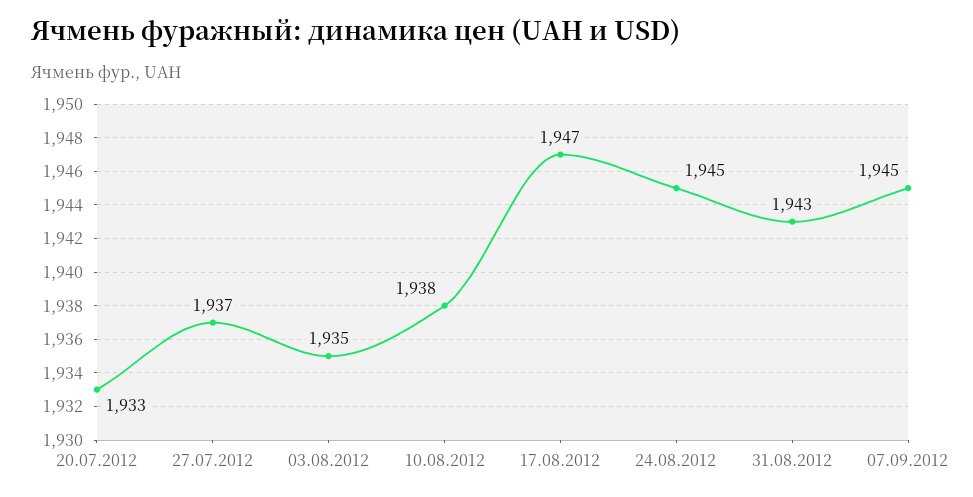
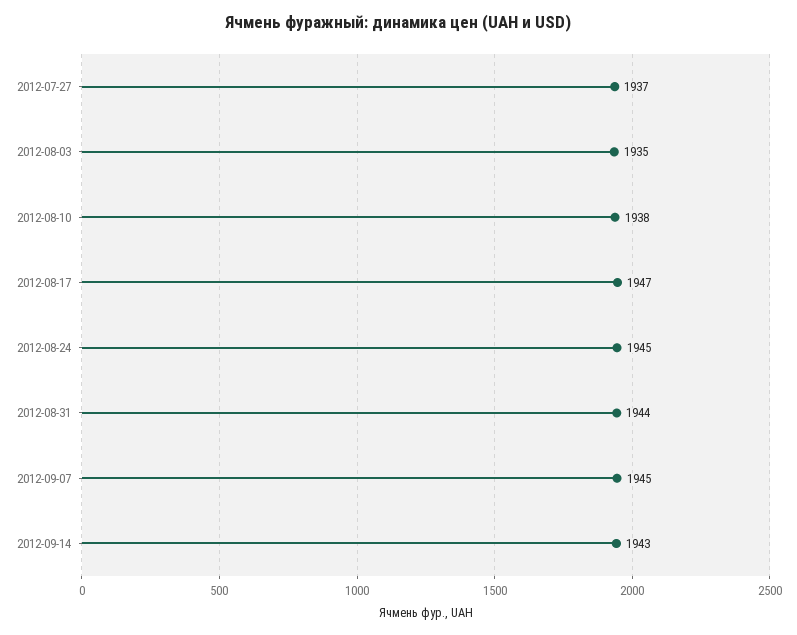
20.07.2012: 1933 -> none
31.08.2012: 1943 -> 1944
2012-09-14: none -> 1943

